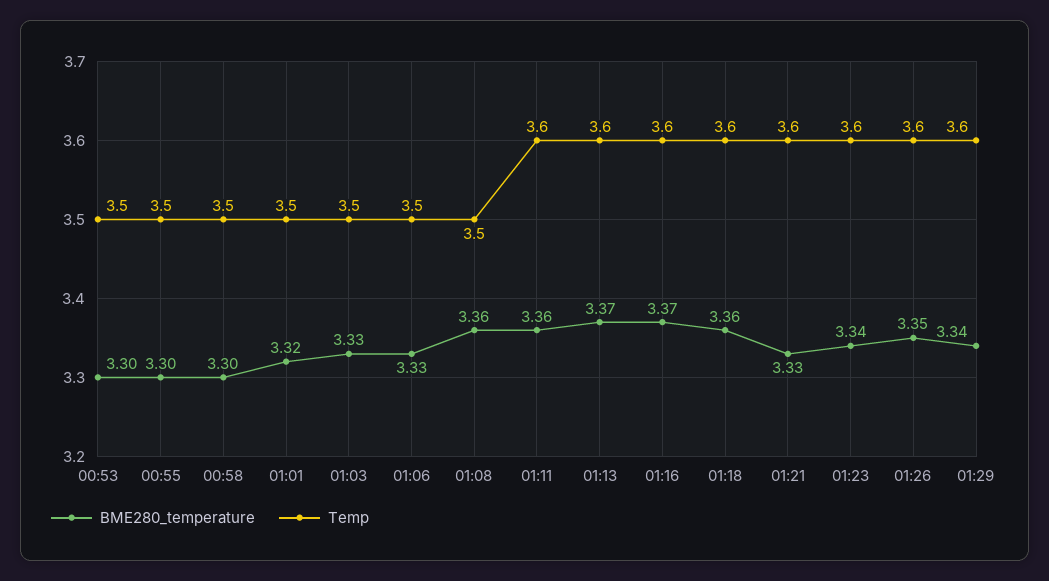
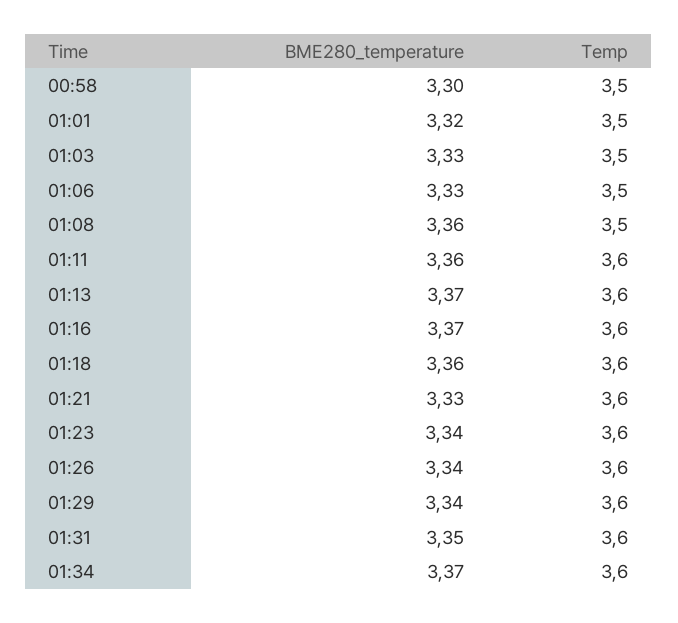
BME280_temperature, 00:53: 3.3 -> none
Temp, 00:53: 3.5 -> none
BME280_temperature, 00:55: 3.3 -> none
Temp, 00:55: 3.5 -> none
BME280_temperature, 01:26: 3.35 -> 3.34
BME280_temperature, 01:31: none -> 3.35
Temp, 01:31: none -> 3.6
BME280_temperature, 01:34: none -> 3.37
Temp, 01:34: none -> 3.6

